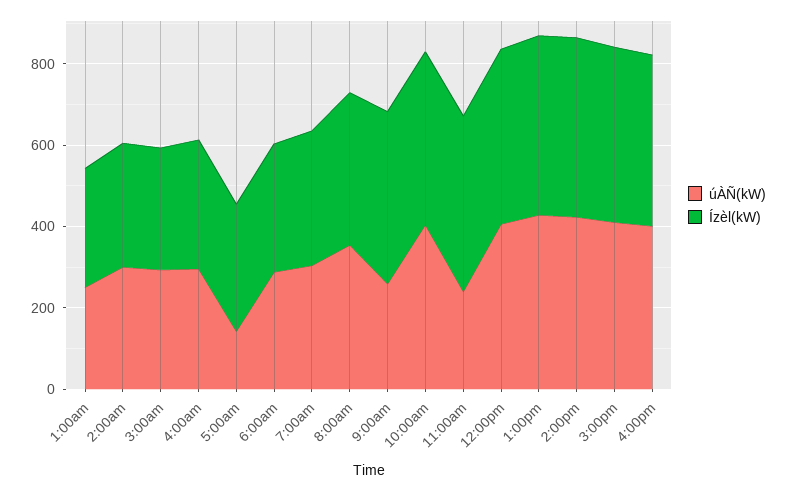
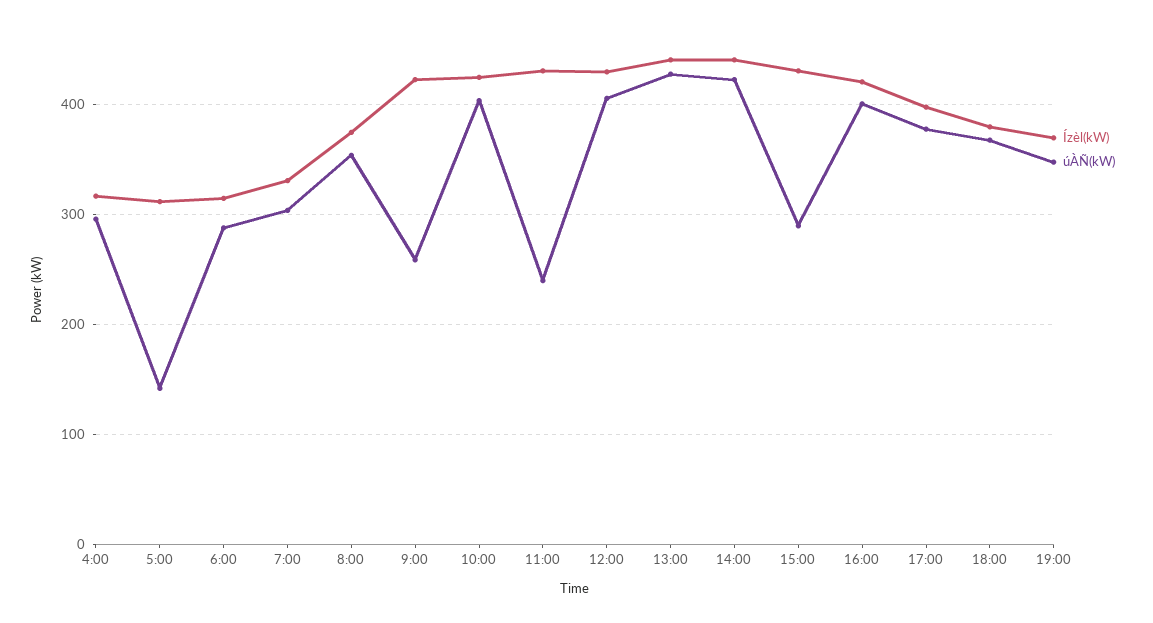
úÀÑ(kW), 1:00am: 250 -> none
Ízèl(kW), 1:00am: 300 -> none
úÀÑ(kW), 2:00am: 300 -> none
Ízèl(kW), 2:00am: 300 -> none
úÀÑ(kW), 3:00am: 300 -> none
Ízèl(kW), 3:00am: 300 -> none
úÀÑ(kW), 3:00pm: 400 -> 290
Ízèl(kW), 17:00: none -> 400
úÀÑ(kW), 17:00: none -> 380
Ízèl(kW), 18:00: none -> 380
úÀÑ(kW), 18:00: none -> 370
Ízèl(kW), 19:00: none -> 370
úÀÑ(kW), 19:00: none -> 350

